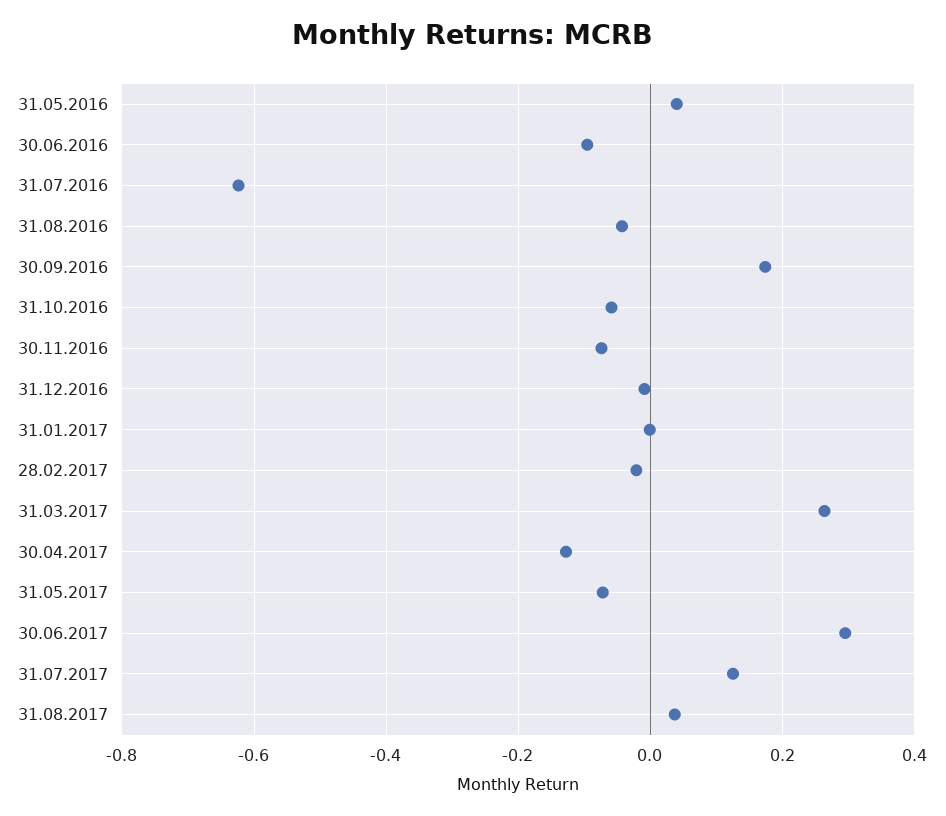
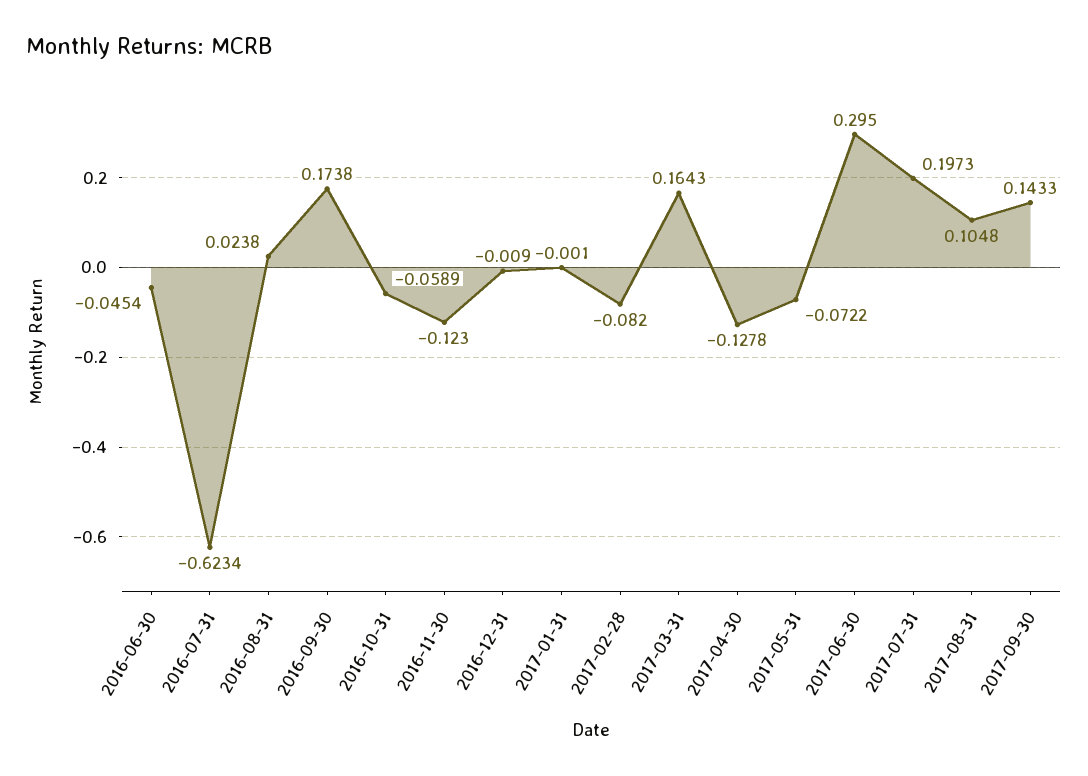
31.05.2016: 0.04 -> none
30.06.2016: -0.1 -> -0.0454
31.08.2016: -0.04 -> 0.0238
30.11.2016: -0.08 -> -0.123
28.02.2017: -0.02 -> -0.082
31.03.2017: 0.26 -> 0.1643
31.07.2017: 0.12 -> 0.1973
31.08.2017: 0.04 -> 0.1048
2017-09-30: none -> 0.1433

